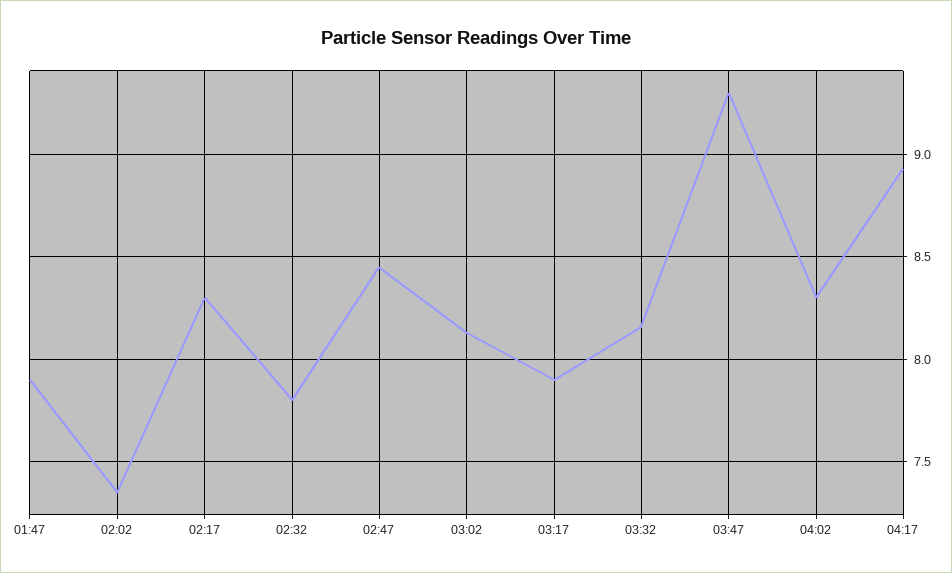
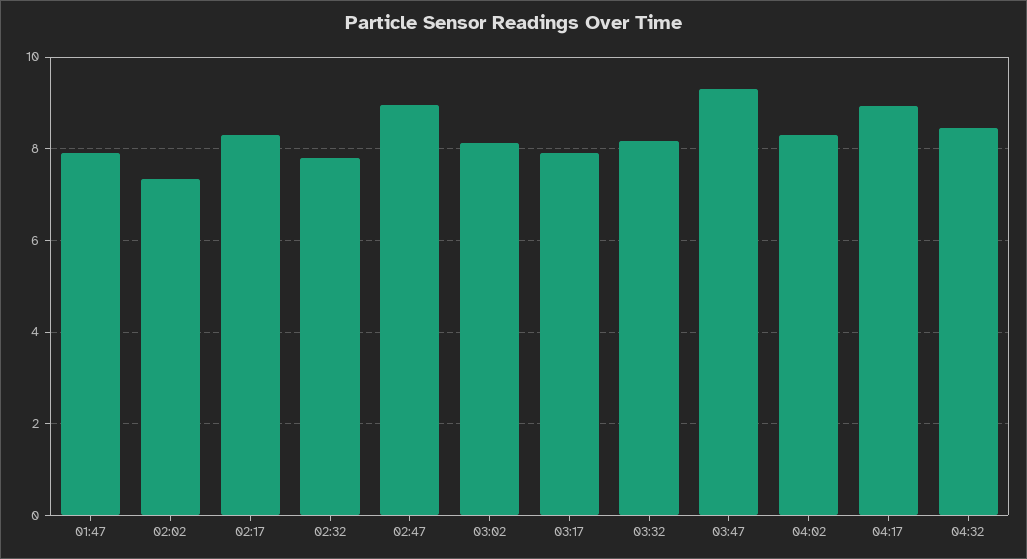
02:47: 8.45 -> 9
04:32: none -> 8.4

